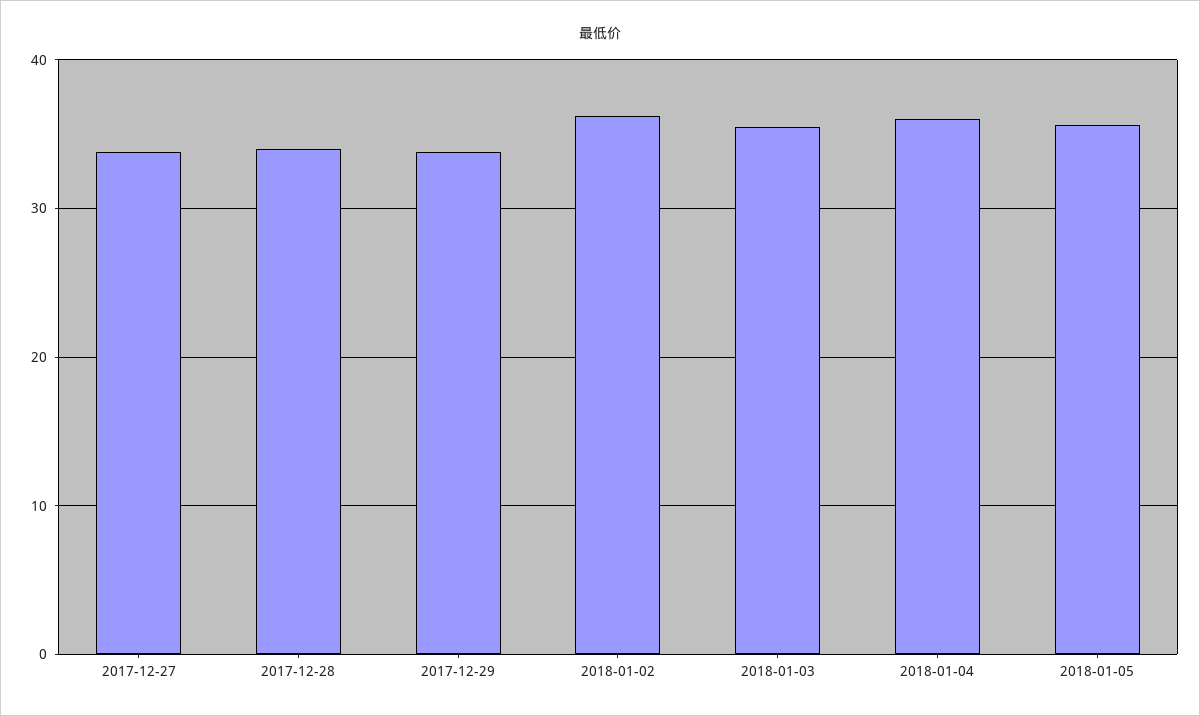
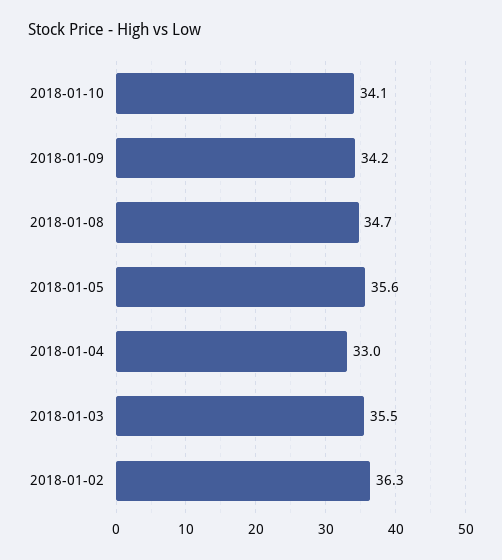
2017-12-27: 34 -> none
2017-12-28: 34 -> none
2017-12-29: 34 -> none
2018-01-04: 36 -> 33
2018-01-10: none -> 34.1
2018-01-09: none -> 34.2
2018-01-08: none -> 34.7

